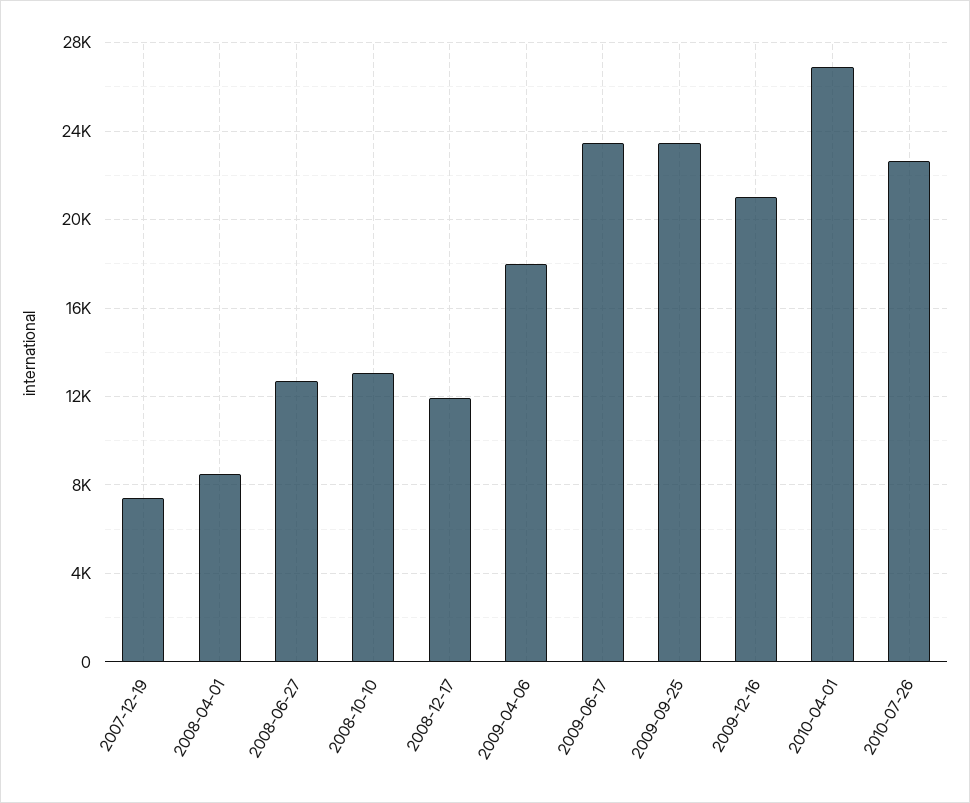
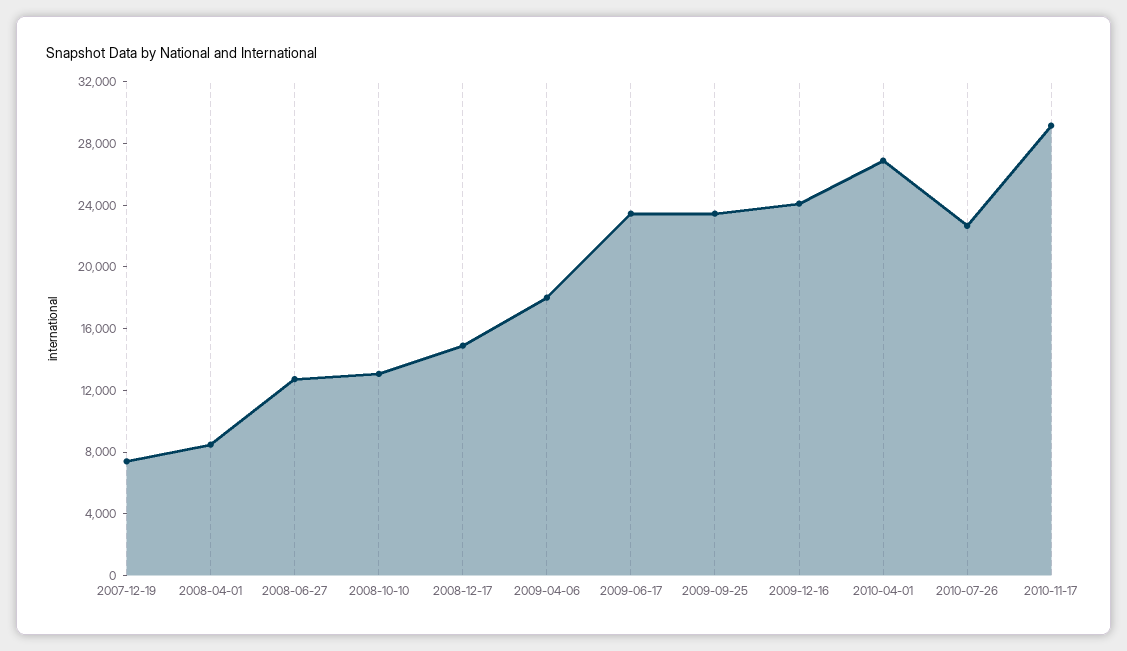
2008-12-17: 12000 -> 15000
2009-12-16: 21000 -> 24000
2010-11-17: none -> 29000

